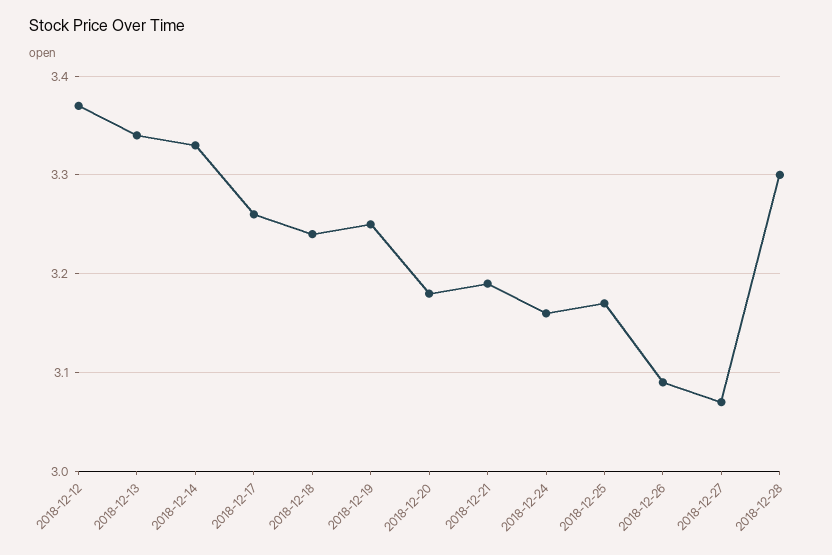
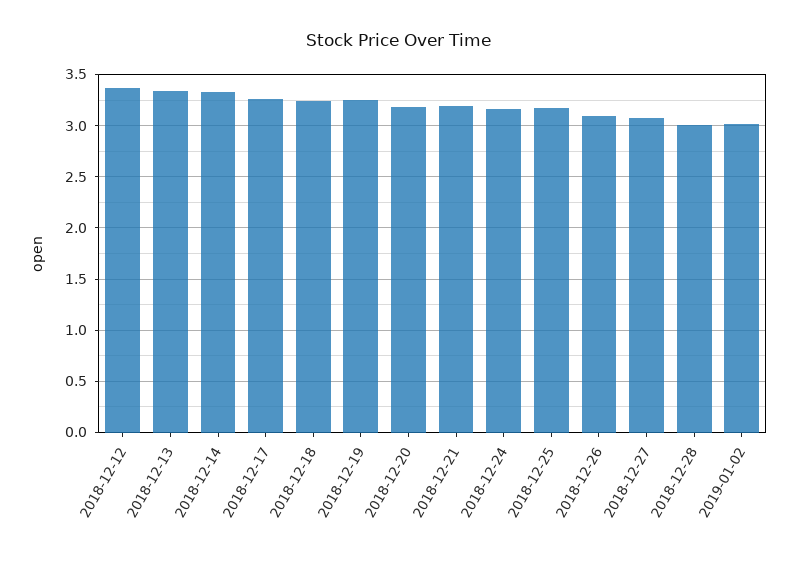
2018-12-28: 3.3 -> 3
2019-01-02: none -> 3

